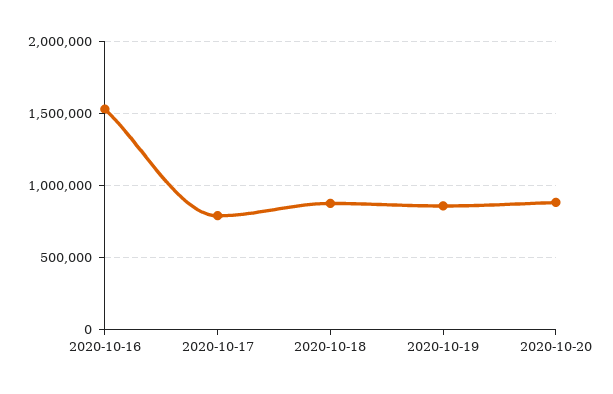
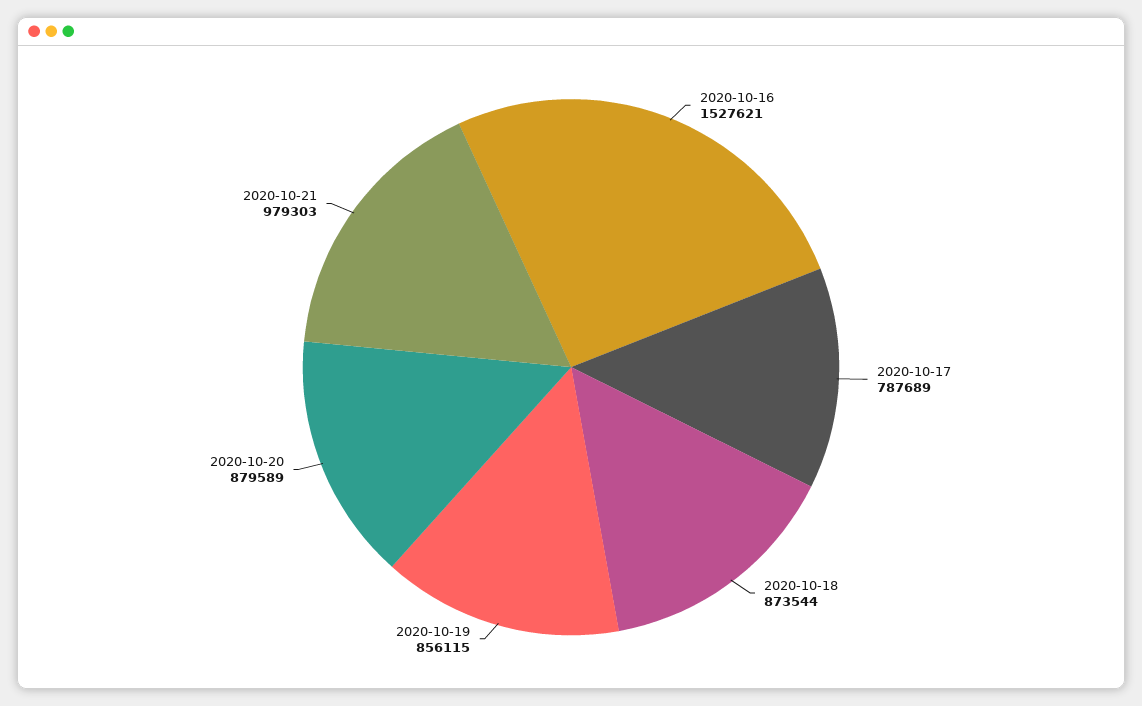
2020-10-21: none -> 979303

